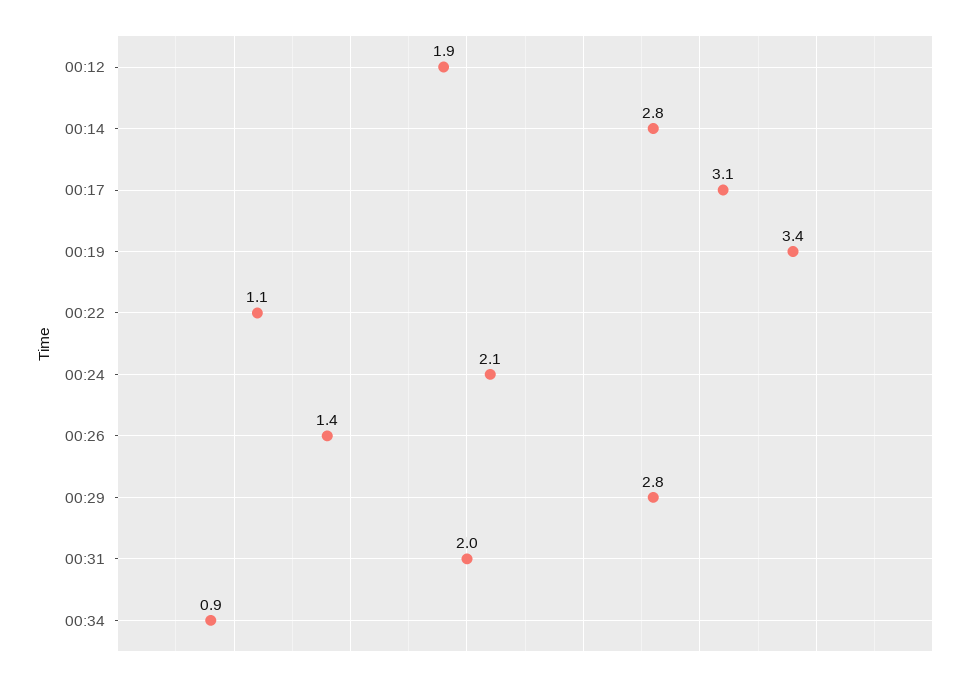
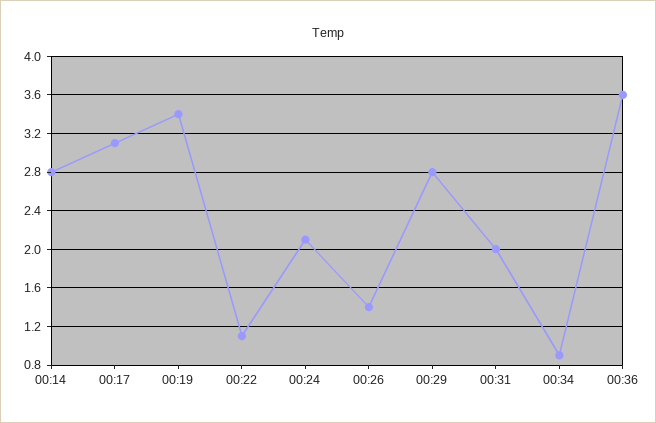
00:12: 1.9 -> none
00:36: none -> 3.6

